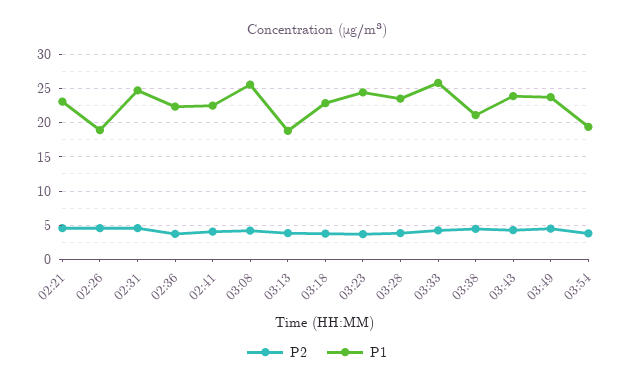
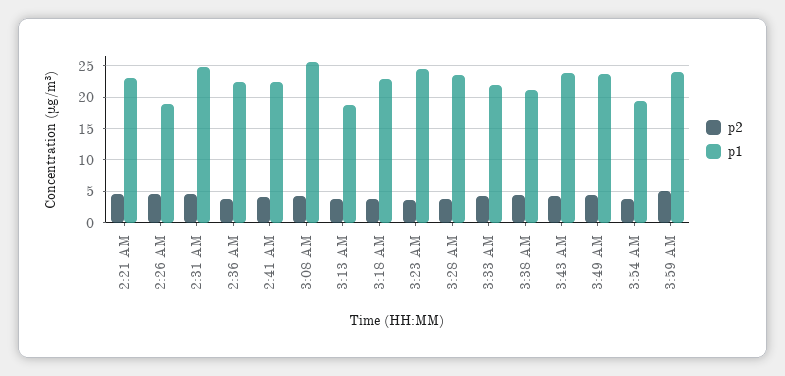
P1, 03:33: 26 -> 22
P2, 3:59 AM: none -> 5
P1, 3:59 AM: none -> 24

